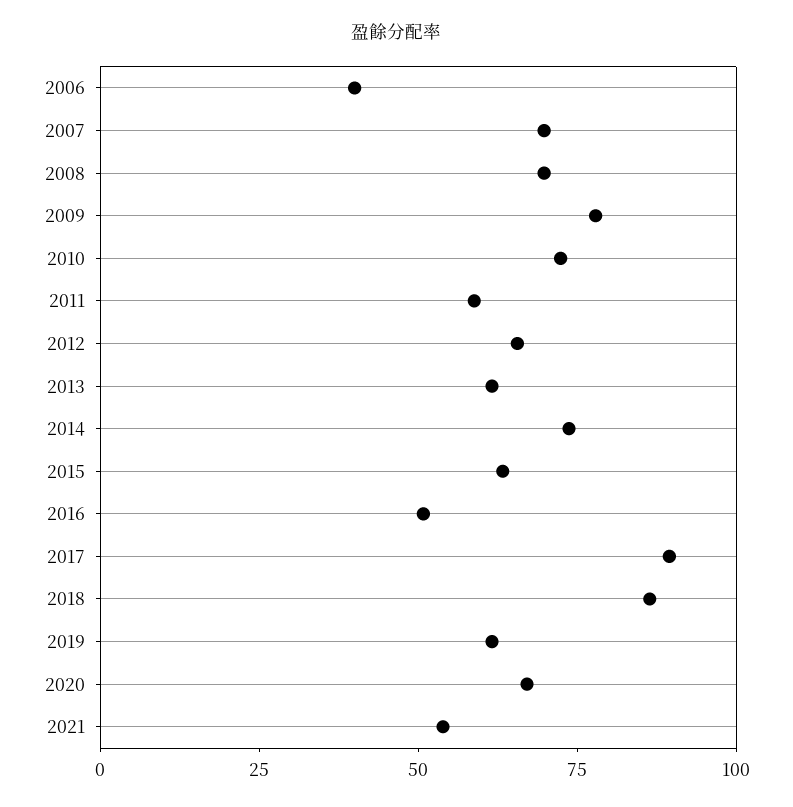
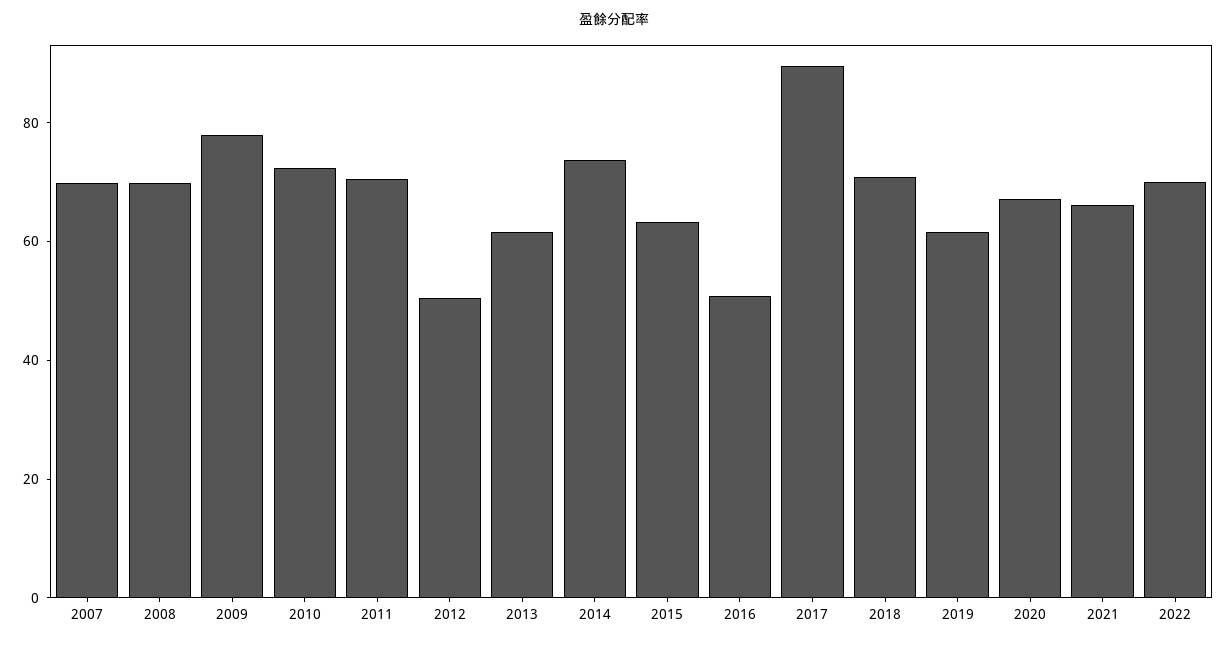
2006: 40 -> none
2011: 60 -> 70
2012: 65 -> 50
2018: 85 -> 70
2021: 55 -> 65
2022: none -> 70

